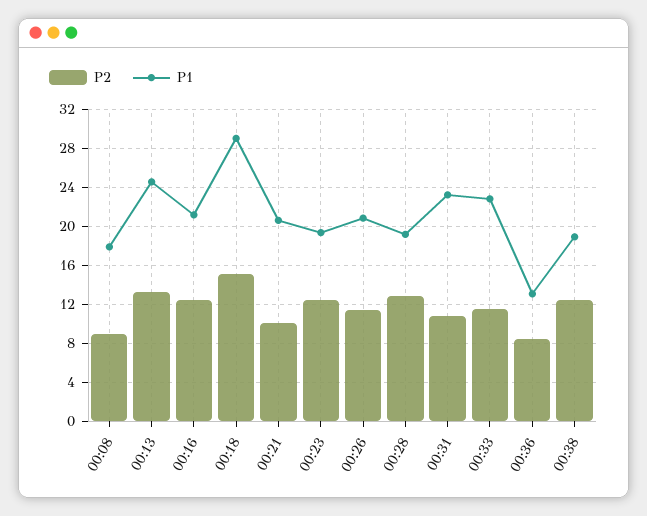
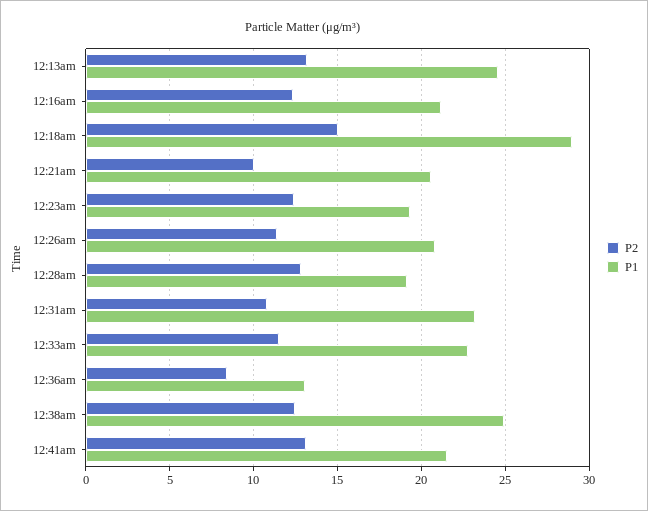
P2, 00:08: 9 -> none
P1, 00:08: 18 -> none
P1, 00:38: 19 -> 25
P2, 12:41am: none -> 13
P1, 12:41am: none -> 21.5

